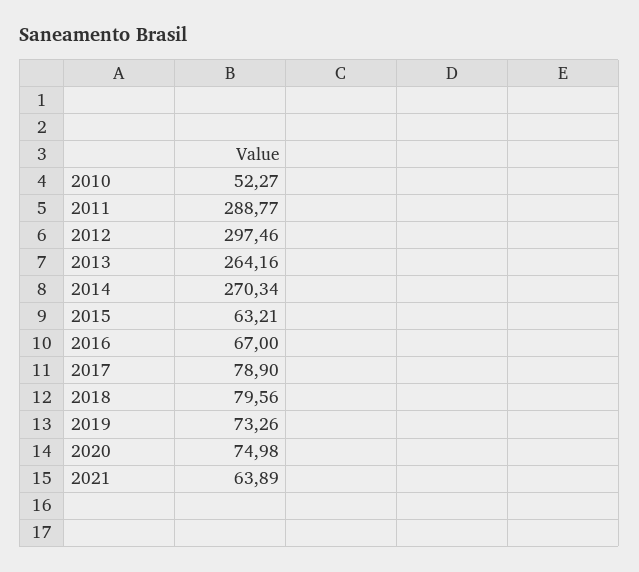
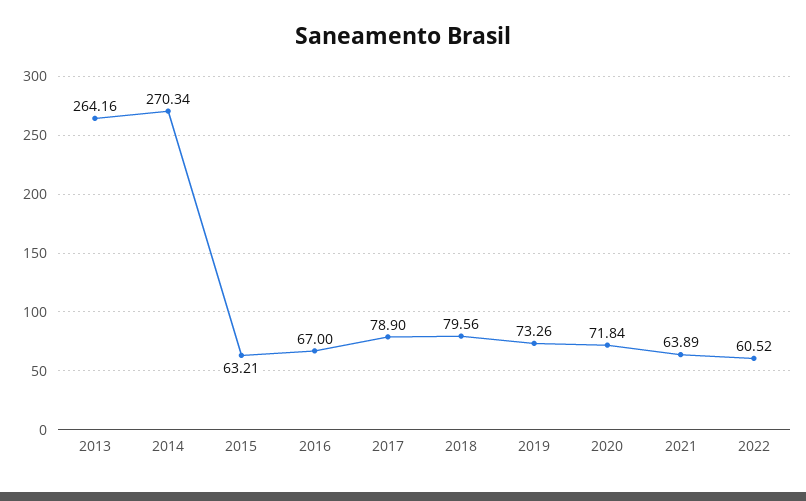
2010: 52.27 -> none
2011: 288.77 -> none
2012: 297.46 -> none
2020: 74.98 -> 71.84
2022: none -> 60.52

